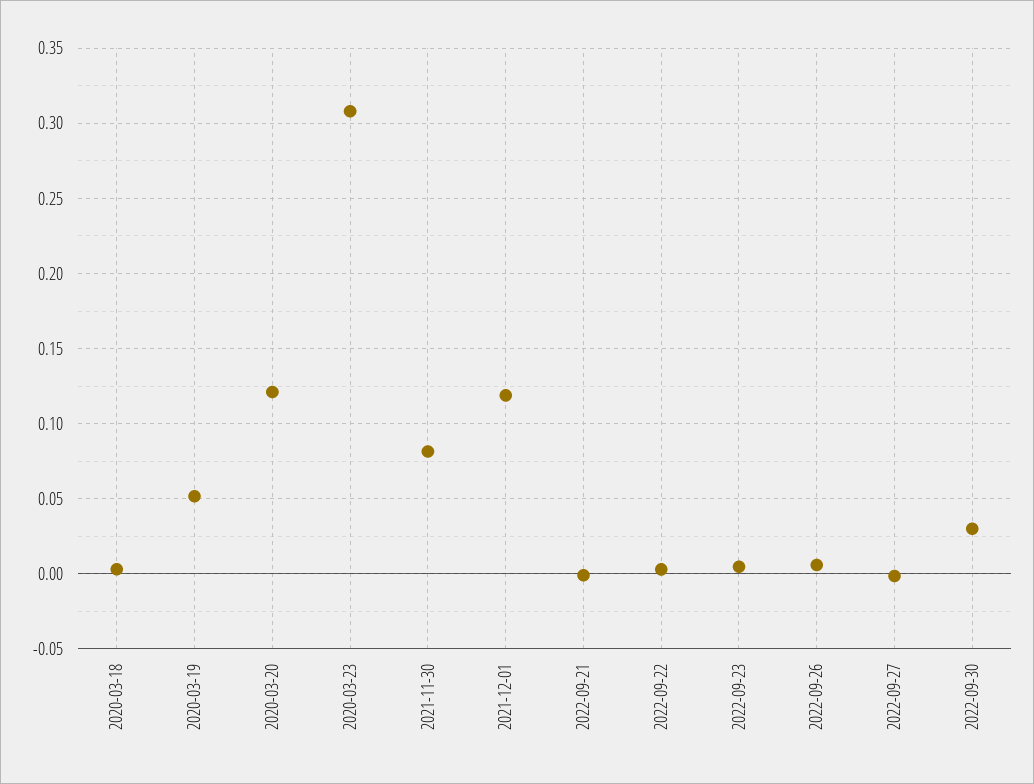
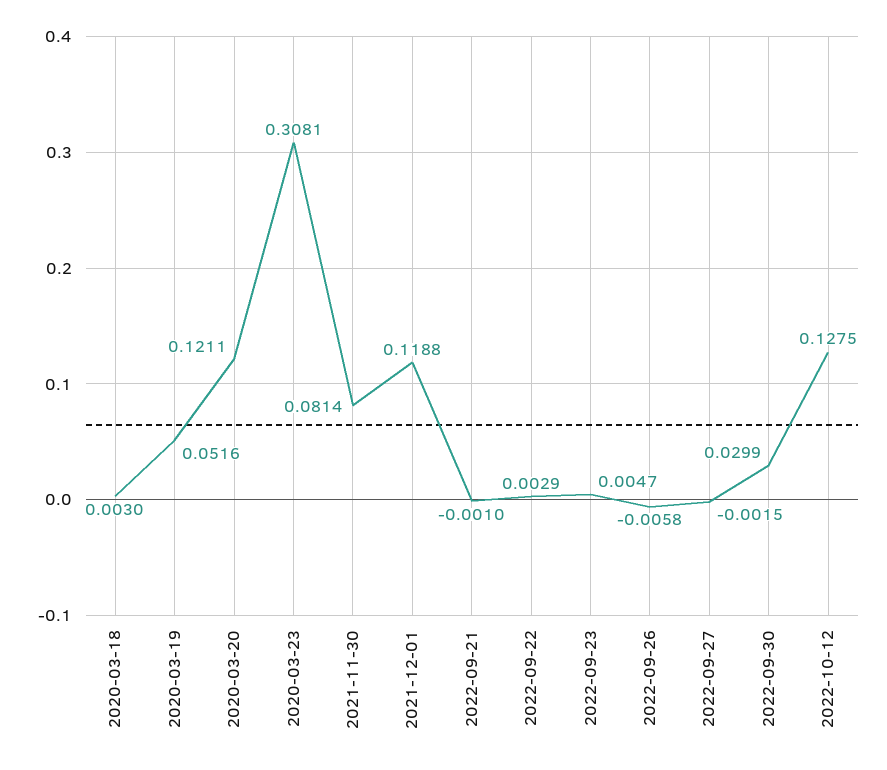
2022-09-26: 0.005 -> -0.0058
2022-10-12: none -> 0.1275

